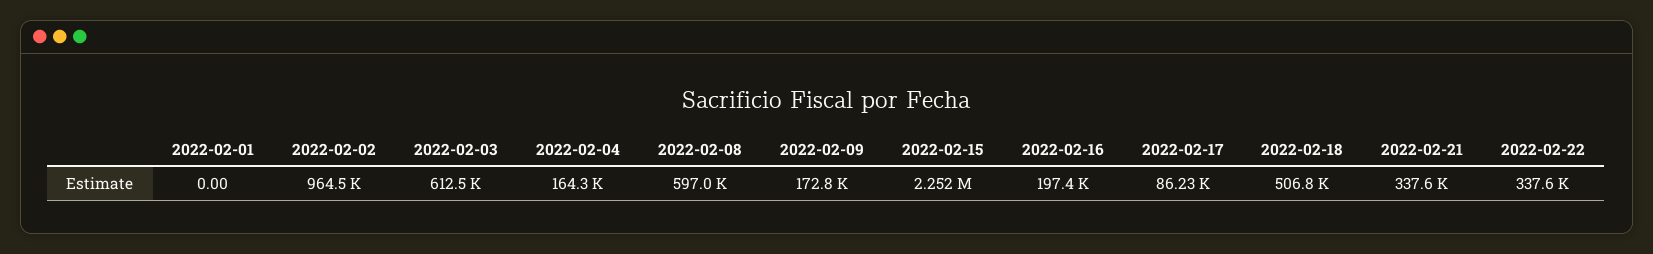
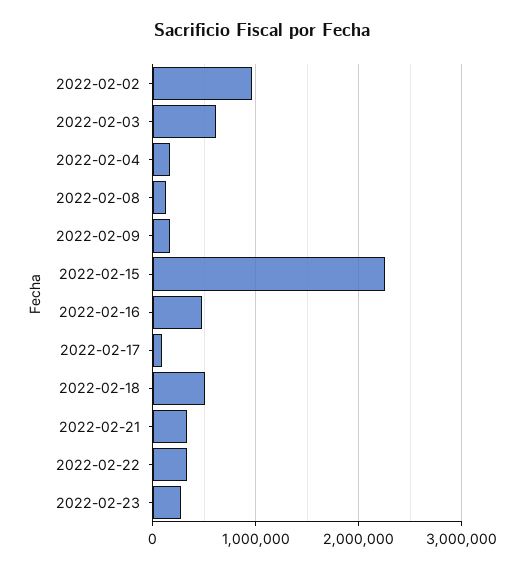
2022-02-01: 0 -> none
2022-02-08: 597000 -> 100000
2022-02-16: 197400 -> 500000
2022-02-23: none -> 300000

